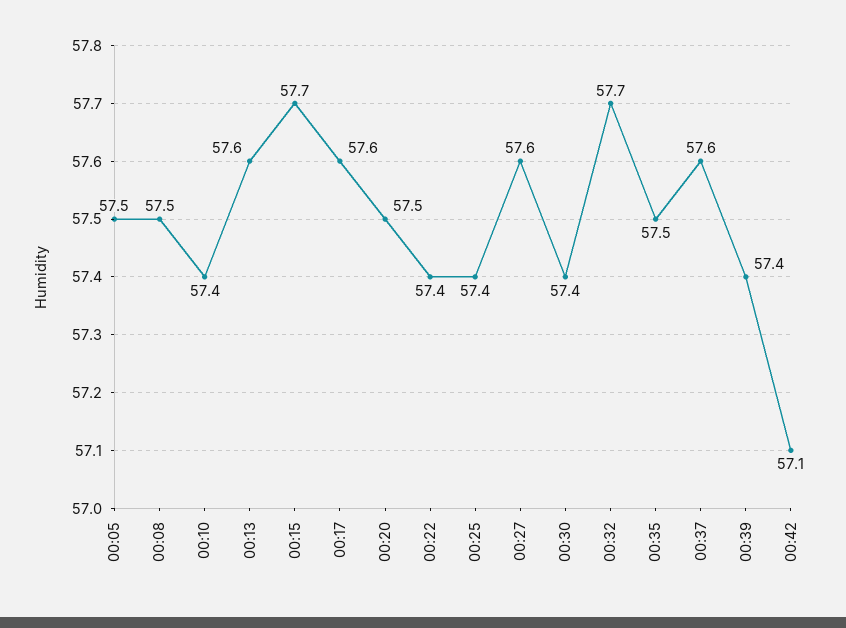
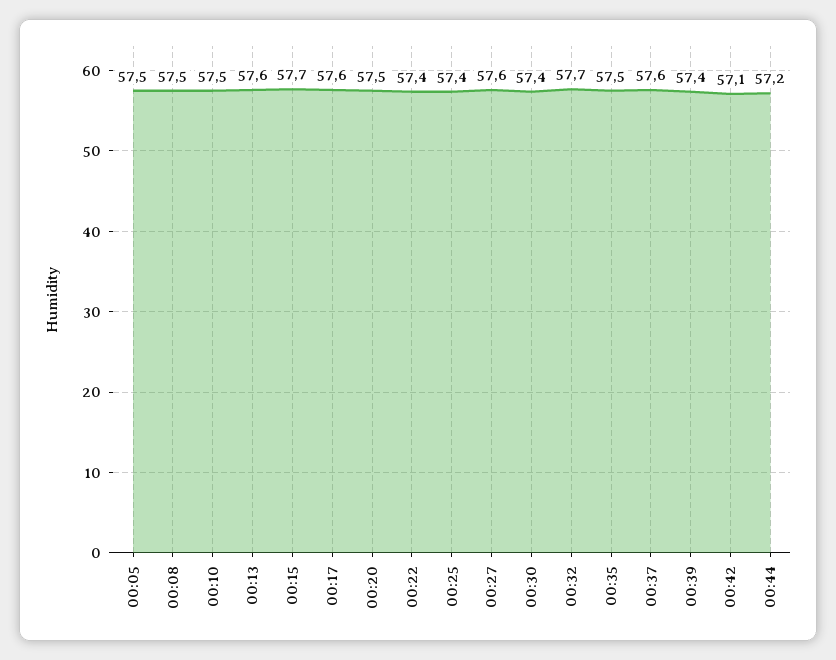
00:10: 57.4 -> 57.5
00:44: none -> 57.2

